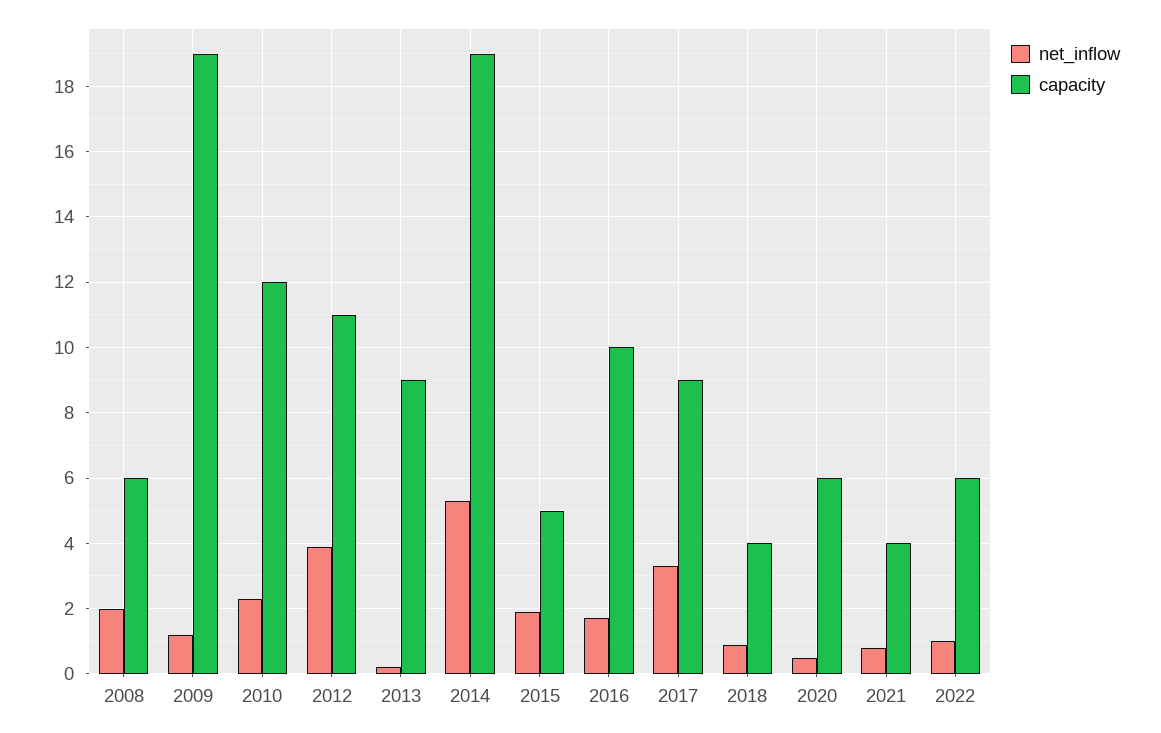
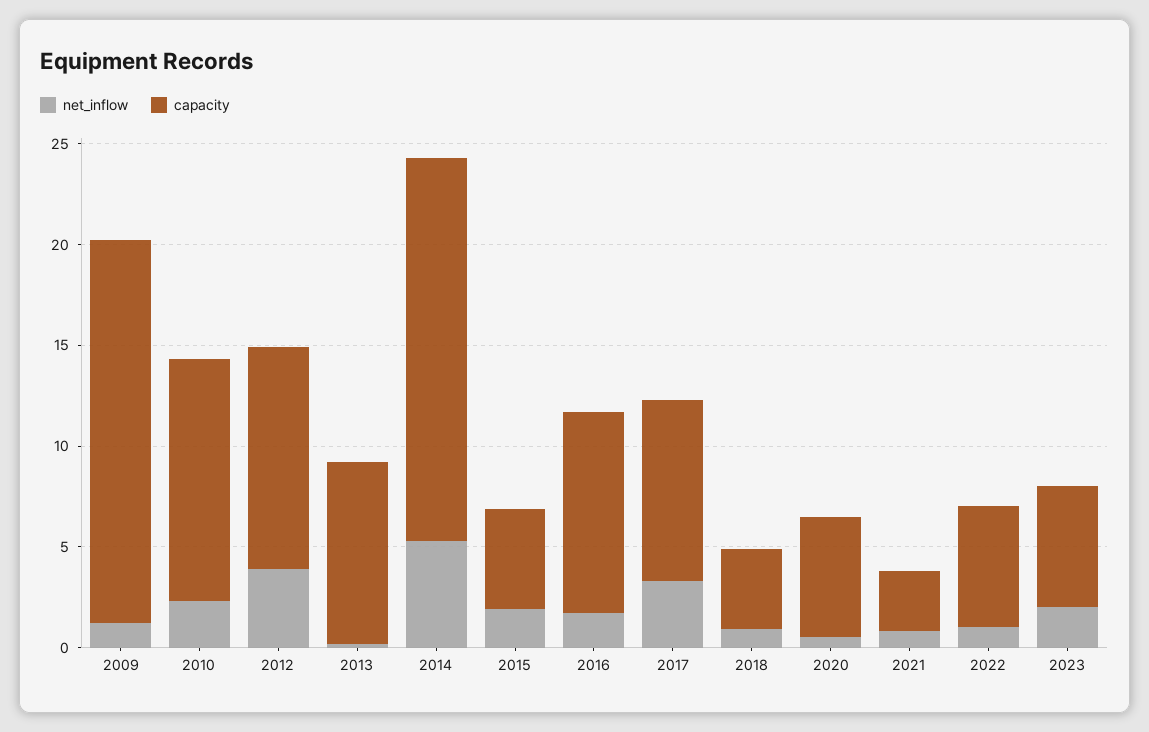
net_inflow, 2008: 2 -> none
capacity, 2008: 6 -> none
capacity, 2021: 4 -> 3
net_inflow, 2023: none -> 2
capacity, 2023: none -> 6

